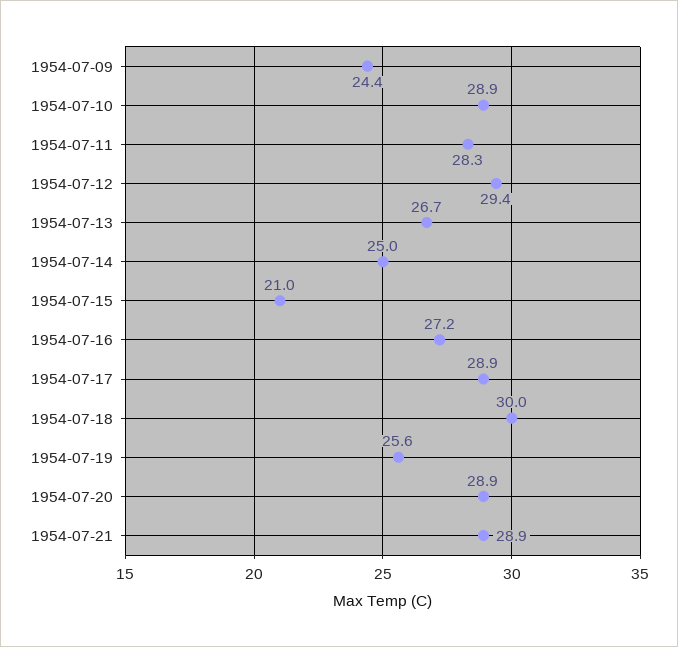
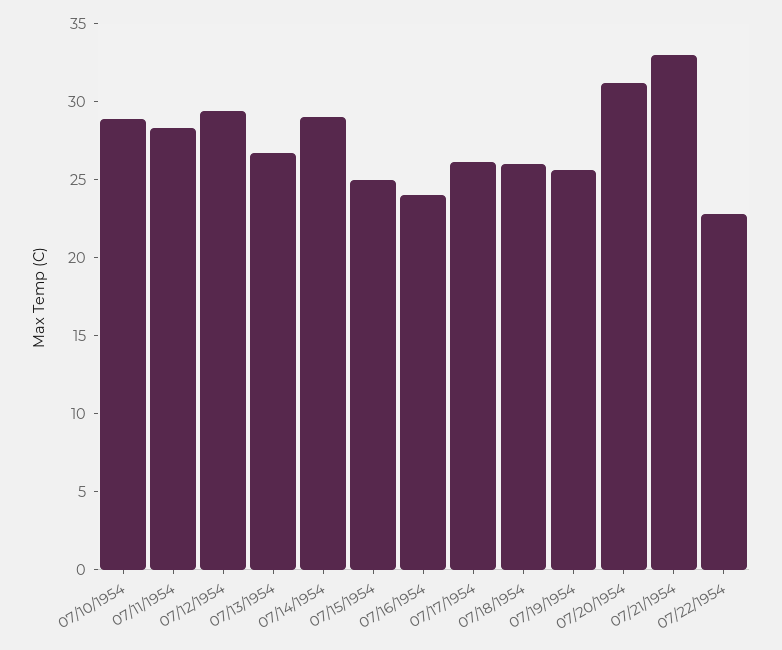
1954-07-09: 24.4 -> none
1954-07-14: 25 -> 29
1954-07-15: 21 -> 25
1954-07-16: 27.2 -> 24
1954-07-17: 28.9 -> 26
1954-07-18: 30 -> 26
1954-07-20: 28.9 -> 31
1954-07-21: 28.9 -> 33
07/22/1954: none -> 23

